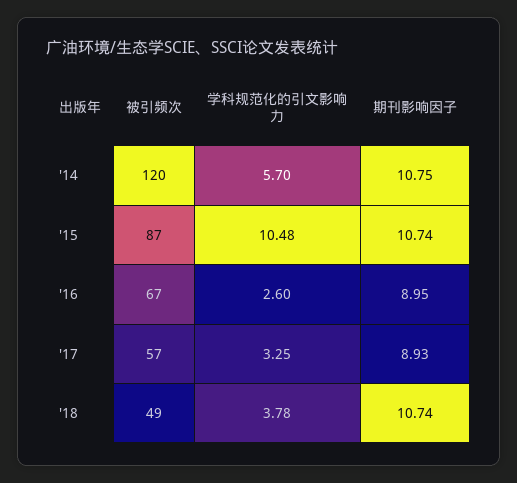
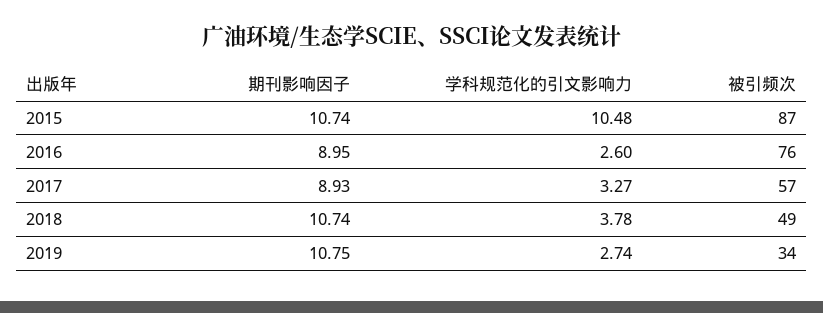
被引频次, '14: 120 -> none
学科规范化的引文影响力, '14: 5.7 -> none
期刊影响因子, '14: 10.75 -> none
被引频次, '16: 67 -> 76
学科规范化的引文影响力, '17: 3.25 -> 3.27
期刊影响因子, 2019: none -> 10.75
学科规范化的引文影响力, 2019: none -> 2.74
被引频次, 2019: none -> 34

